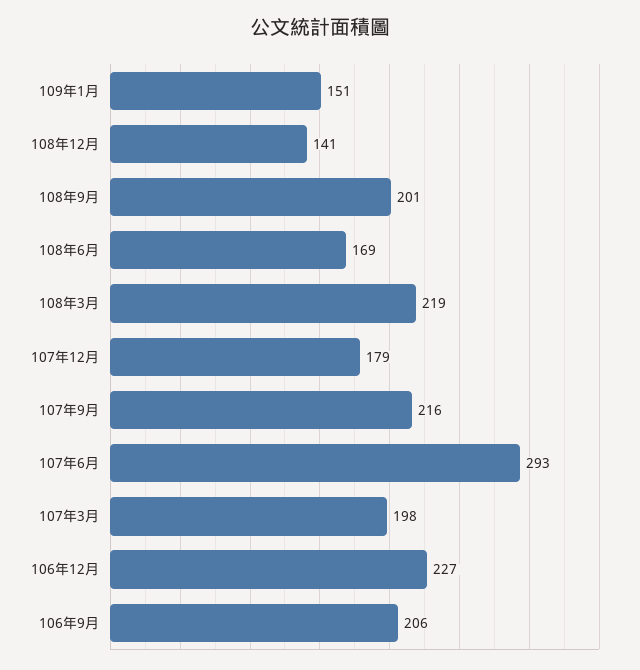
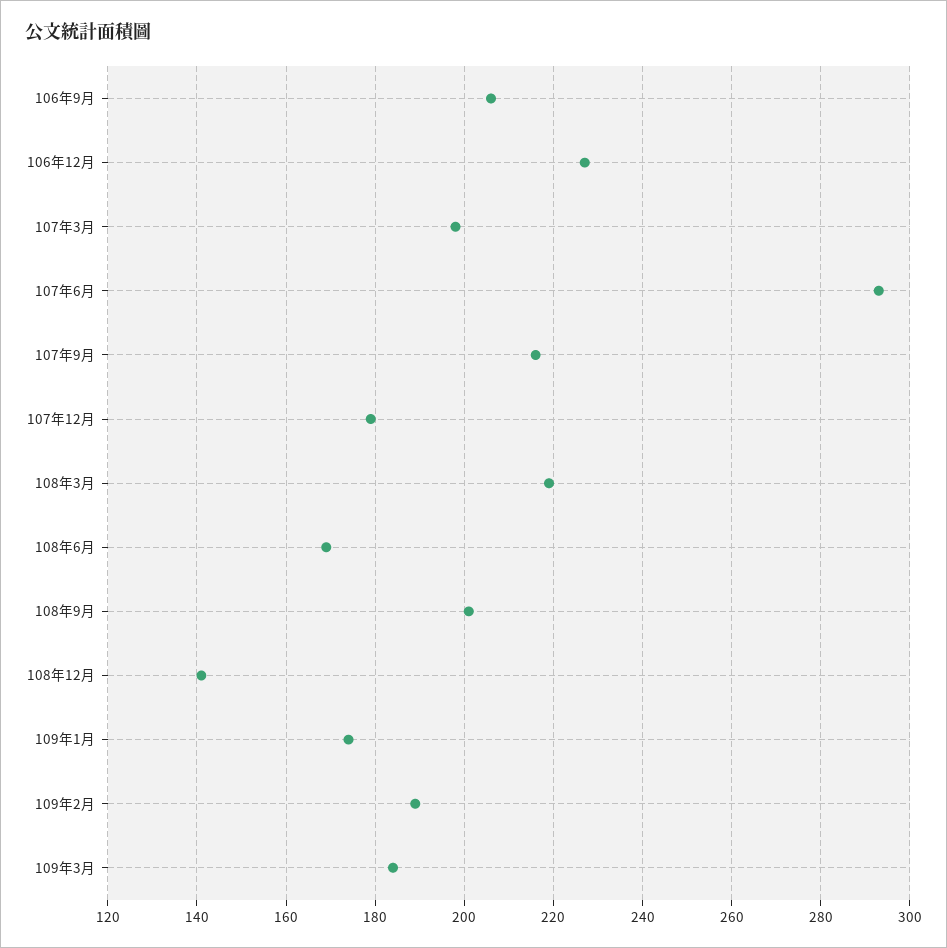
109年1月: 151 -> 175
109年2月: none -> 190
109年3月: none -> 185

